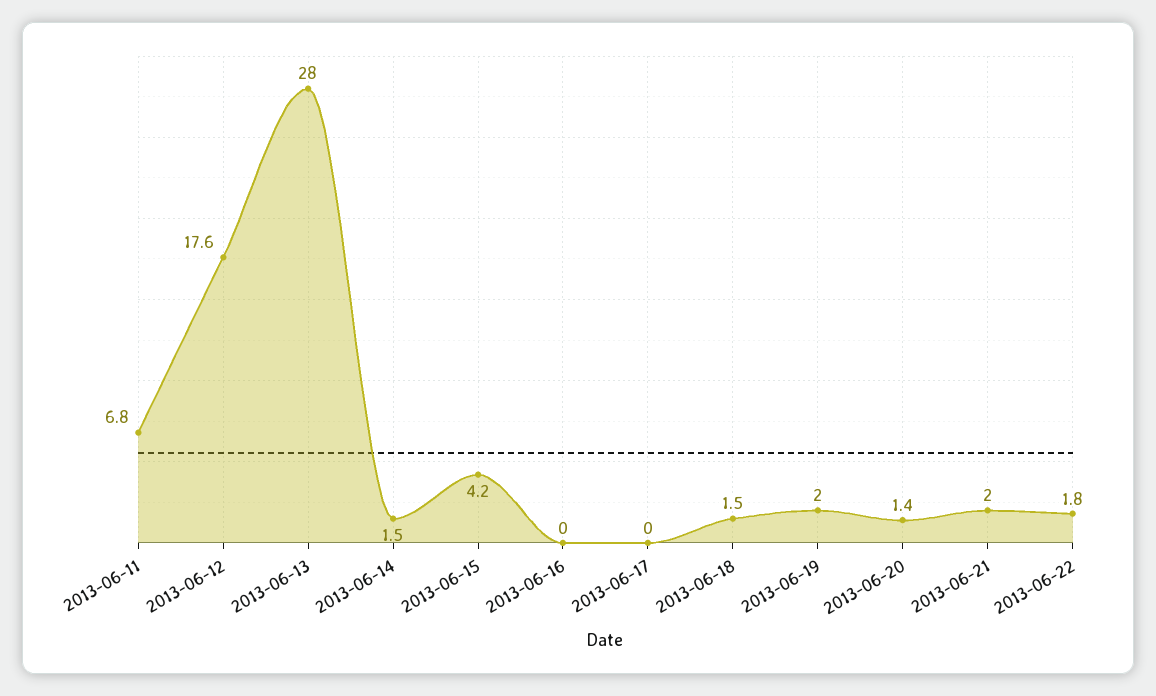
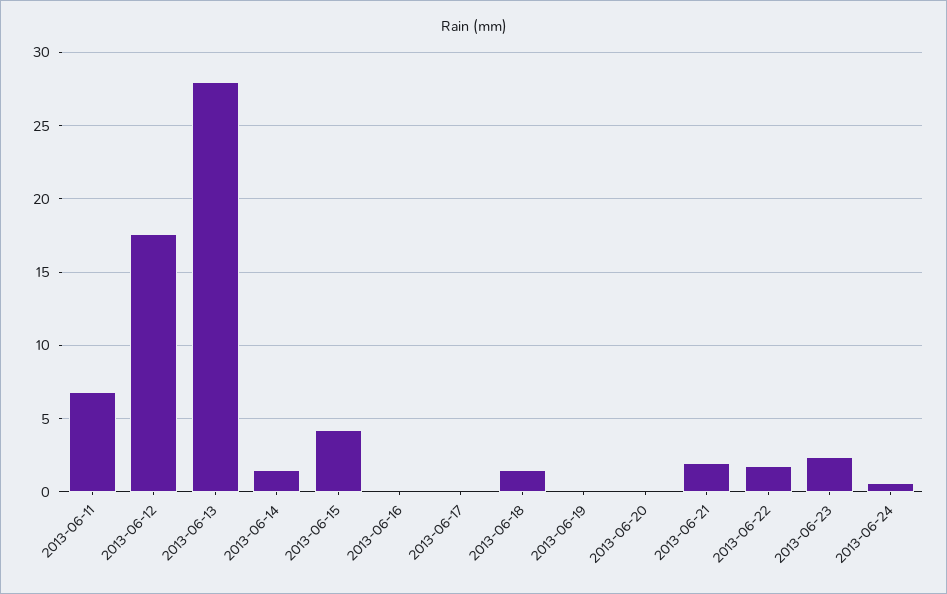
2013-06-19: 2 -> 0
2013-06-20: 1.4 -> 0
2013-06-23: none -> 2.5
2013-06-24: none -> 0.5

